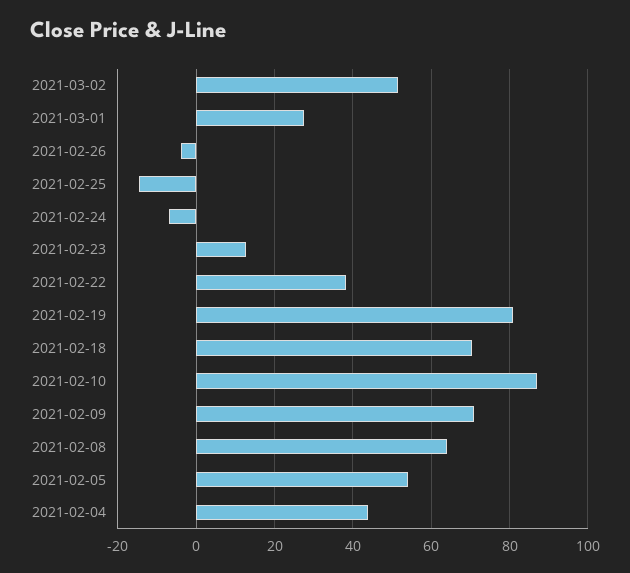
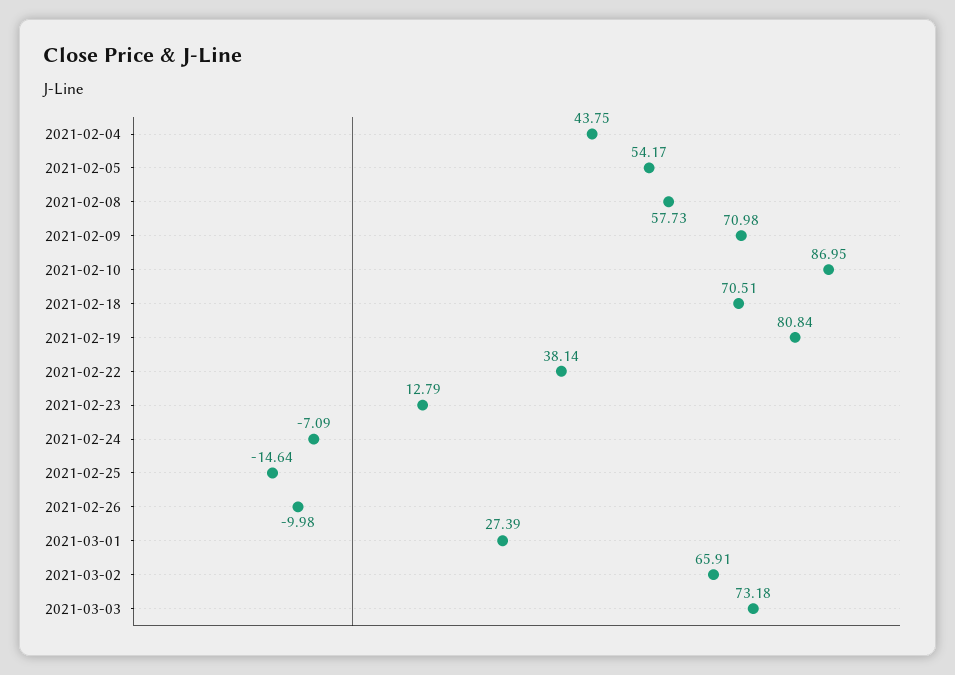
2021-03-02: 52 -> 65.91
2021-02-26: -4 -> -9.98
2021-02-08: 64 -> 57.73
2021-03-03: none -> 73.18

